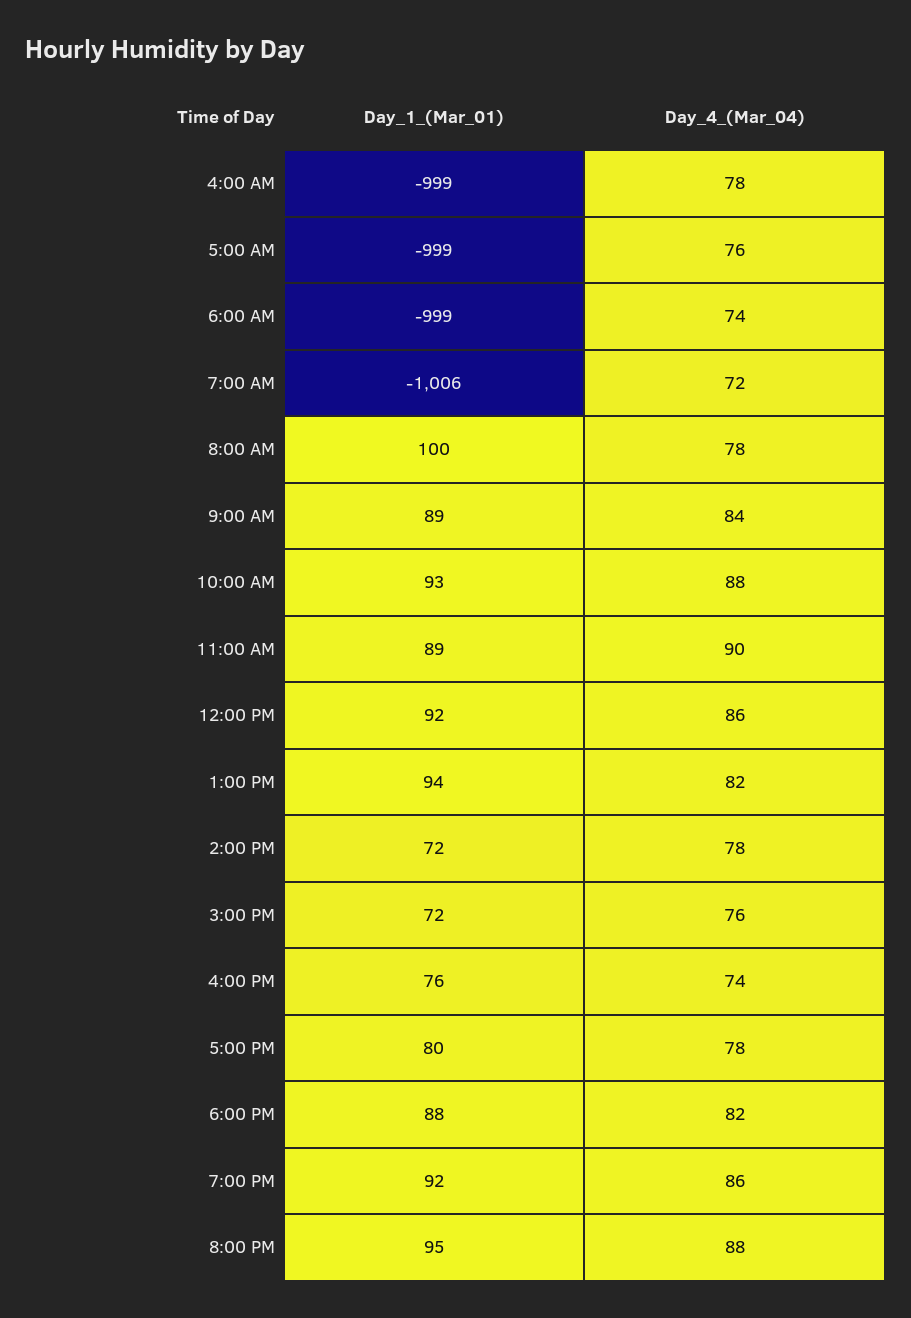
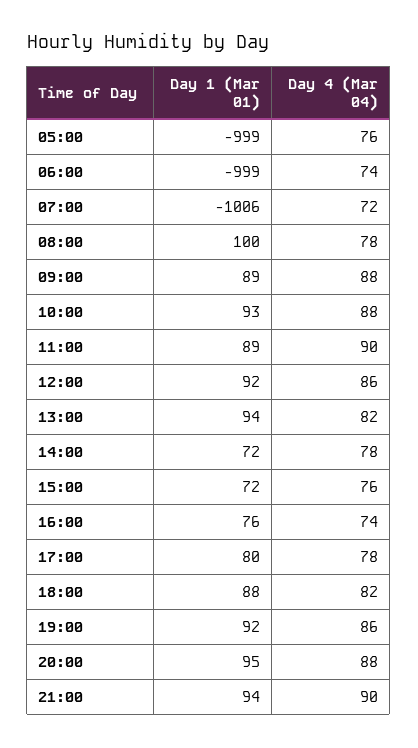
Day_1_(Mar_01), 4:00 AM: -999 -> none
Day_4_(Mar_04), 4:00 AM: 78 -> none
Day_4_(Mar_04), 9:00 AM: 84 -> 88
Day_1_(Mar_01), 21:00: none -> 94
Day_4_(Mar_04), 21:00: none -> 90

